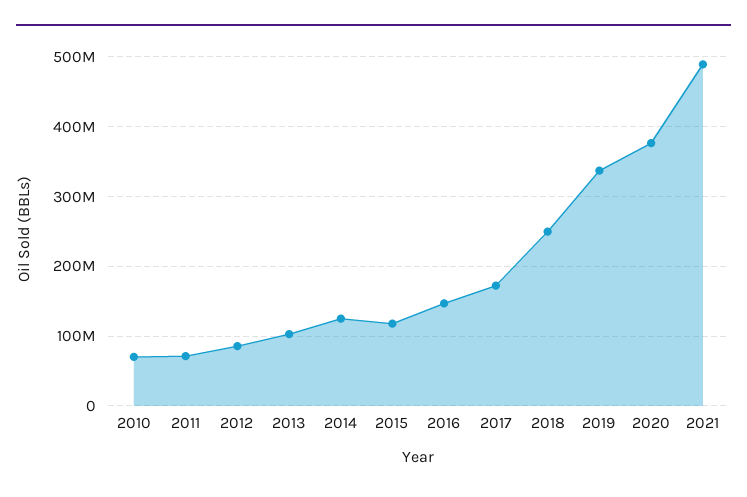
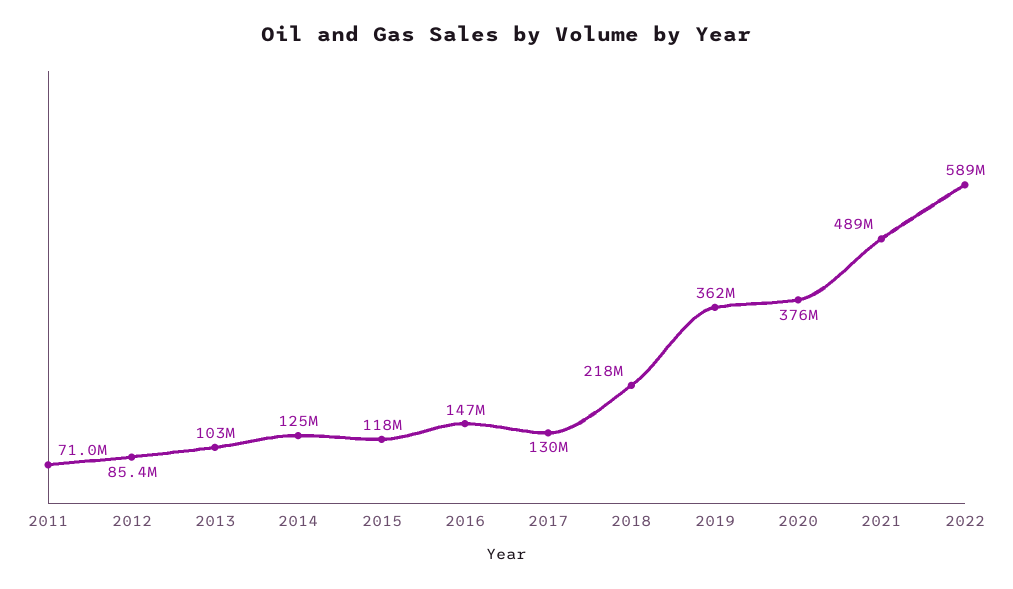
2010: 70000000 -> none
2017: 170000000 -> 130000000
2018: 250000000 -> 218000000
2019: 340000000 -> 362000000
2022: none -> 589000000

